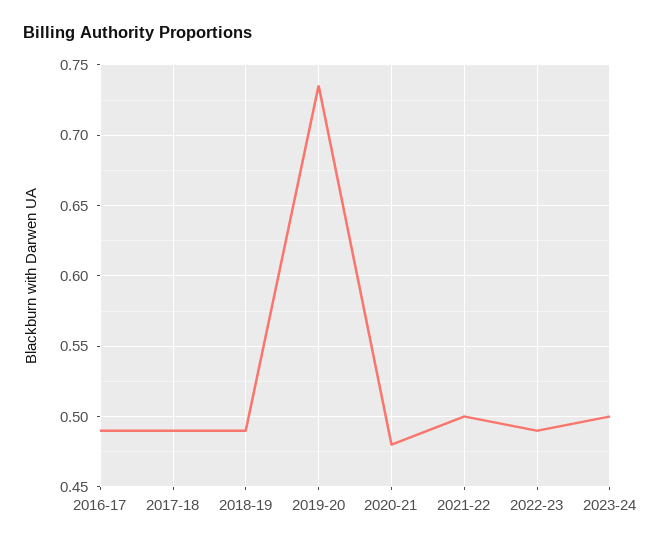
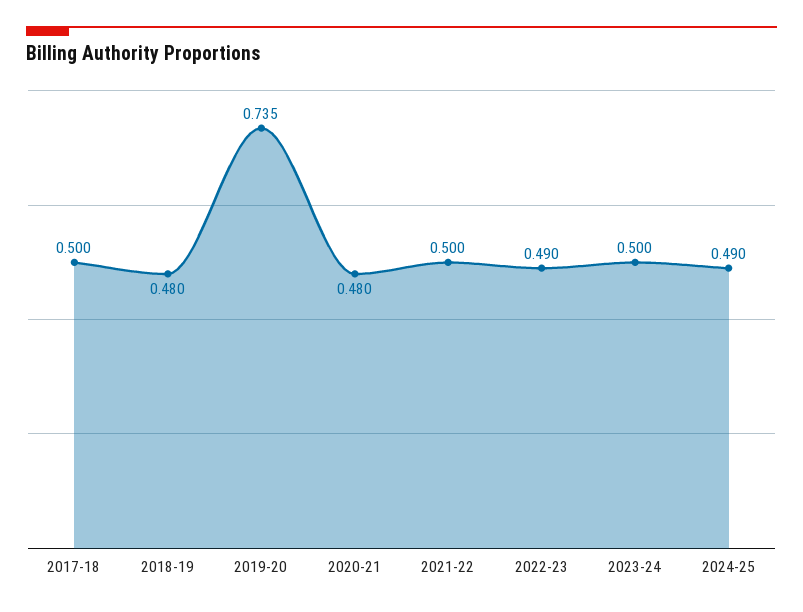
2016-17: 0.49 -> none
2017-18: 0.49 -> 0.5
2018-19: 0.49 -> 0.48
2024-25: none -> 0.49

